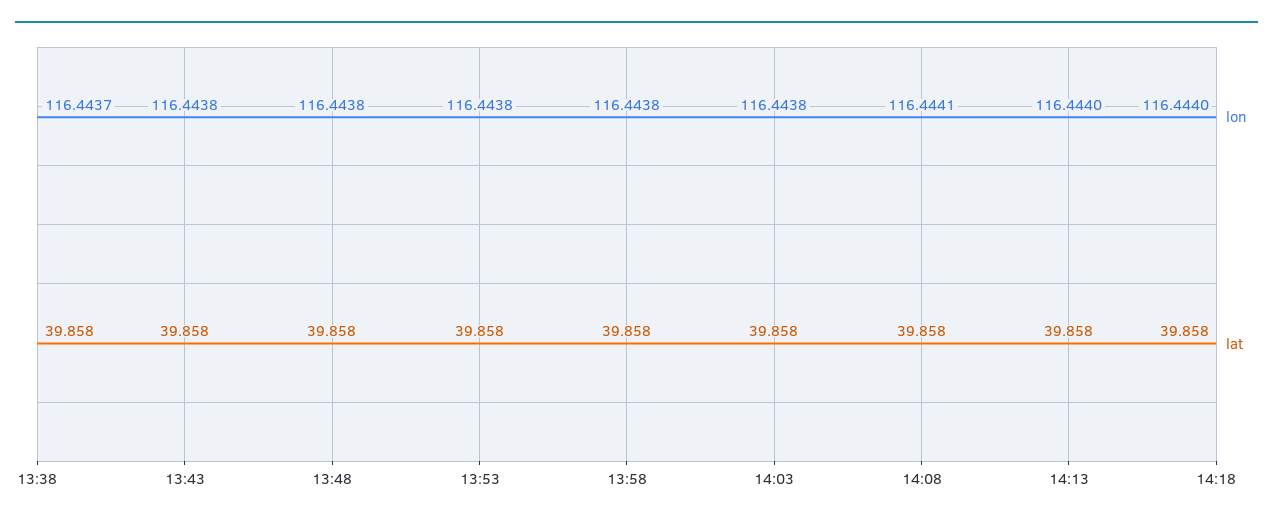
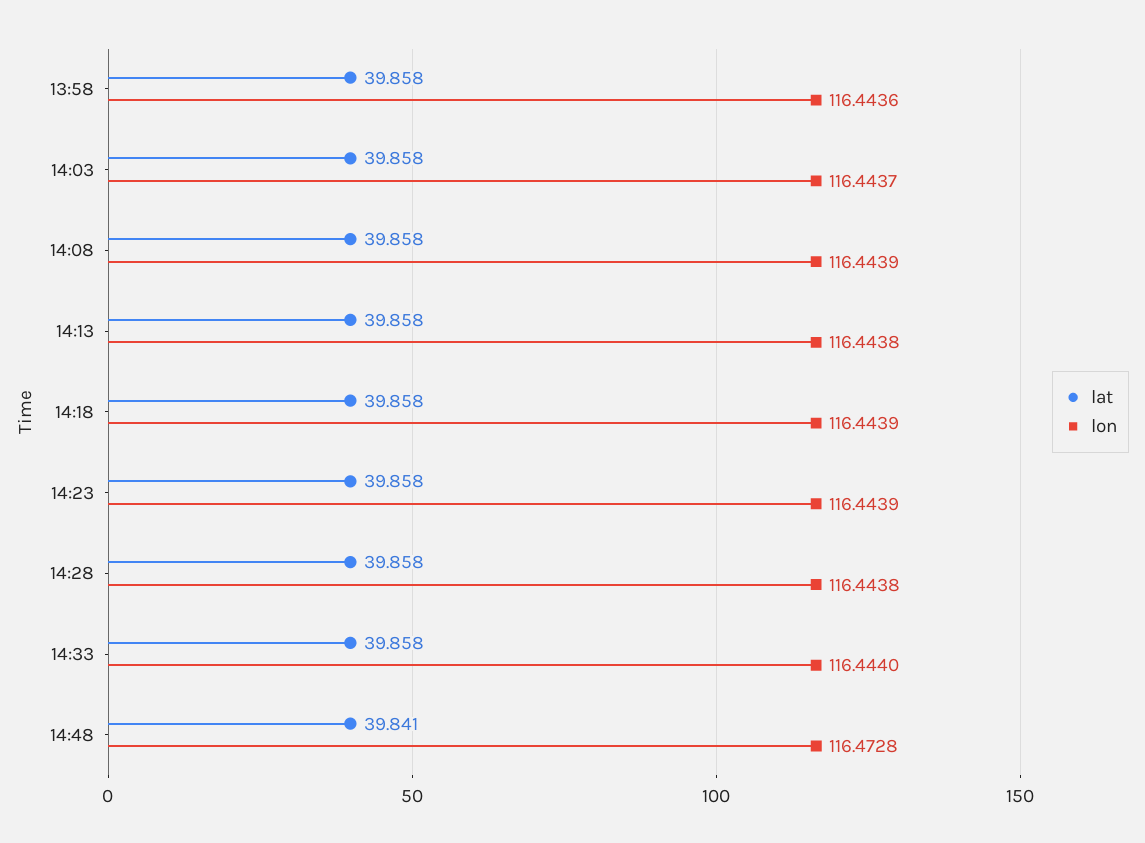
lon, 13:38: 116.4437 -> none
lat, 13:38: 39.858 -> none
lon, 13:43: 116.4438 -> none
lat, 13:43: 39.858 -> none
lon, 13:48: 116.4438 -> none
lat, 13:48: 39.858 -> none
lon, 13:53: 116.4438 -> none
lat, 13:53: 39.858 -> none
lon, 13:58: 116.4438 -> 116.4436
lon, 14:03: 116.4438 -> 116.4437
lon, 14:08: 116.4441 -> 116.4439
lon, 14:13: 116.444 -> 116.4438
lon, 14:18: 116.444 -> 116.4439
lat, 14:23: none -> 39.858
lon, 14:23: none -> 116.4439
lat, 14:28: none -> 39.858
lon, 14:28: none -> 116.4438
lat, 14:33: none -> 39.858
lon, 14:33: none -> 116.444
lat, 14:48: none -> 39.841
lon, 14:48: none -> 116.4728

